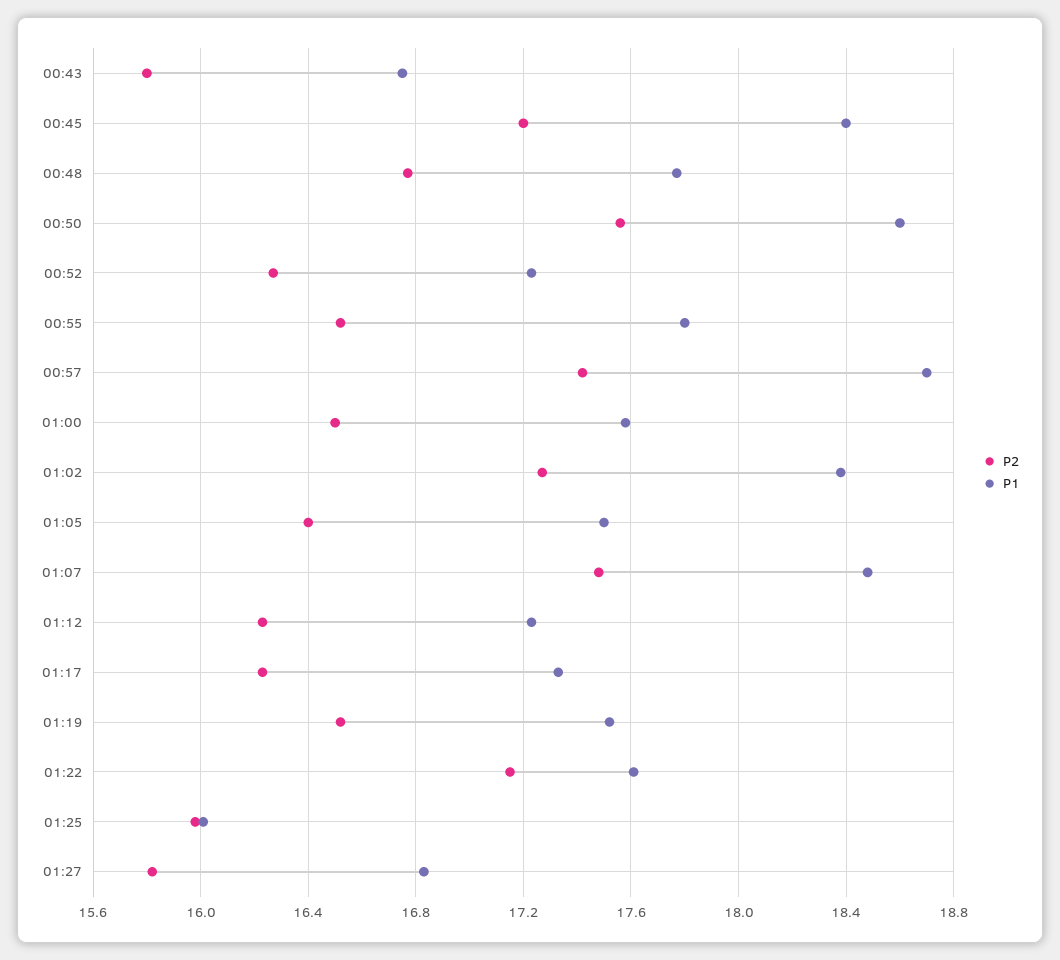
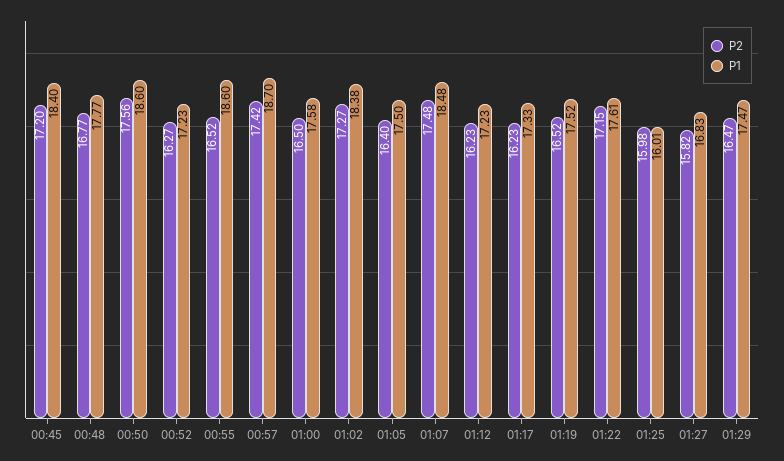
P2, 00:43: 15.8 -> none
P1, 00:43: 16.75 -> none
P1, 00:55: 17.8 -> 18.6
P2, 01:29: none -> 16.47
P1, 01:29: none -> 17.47

